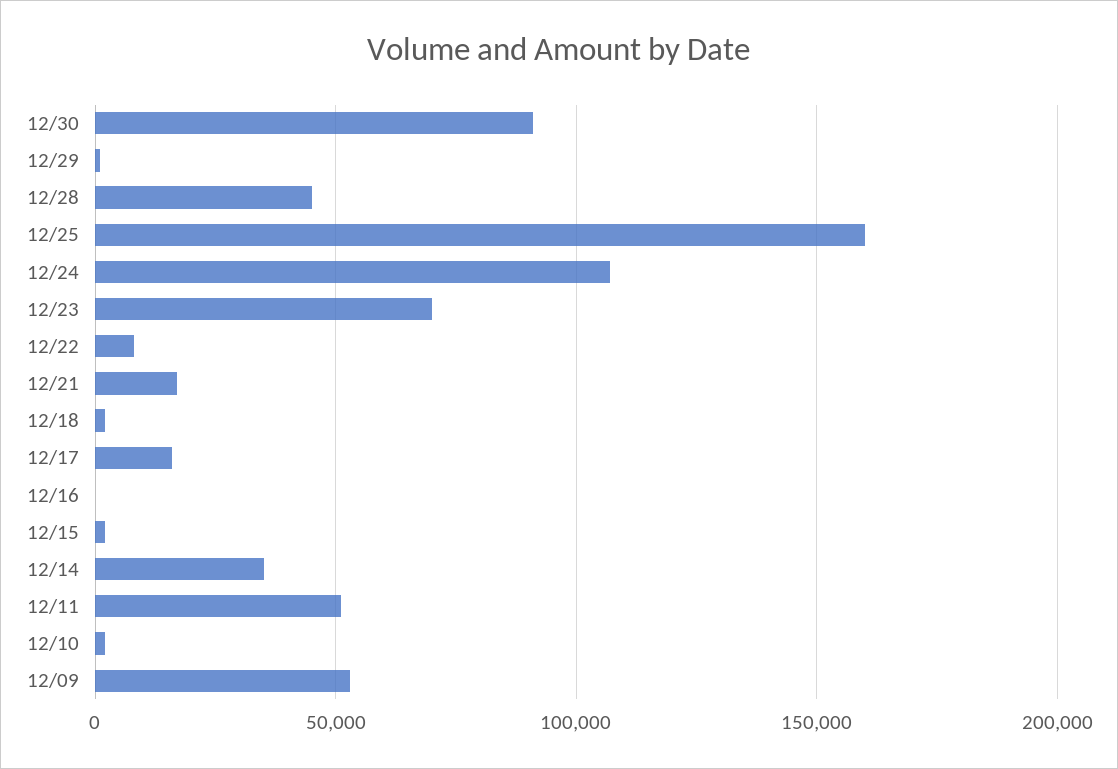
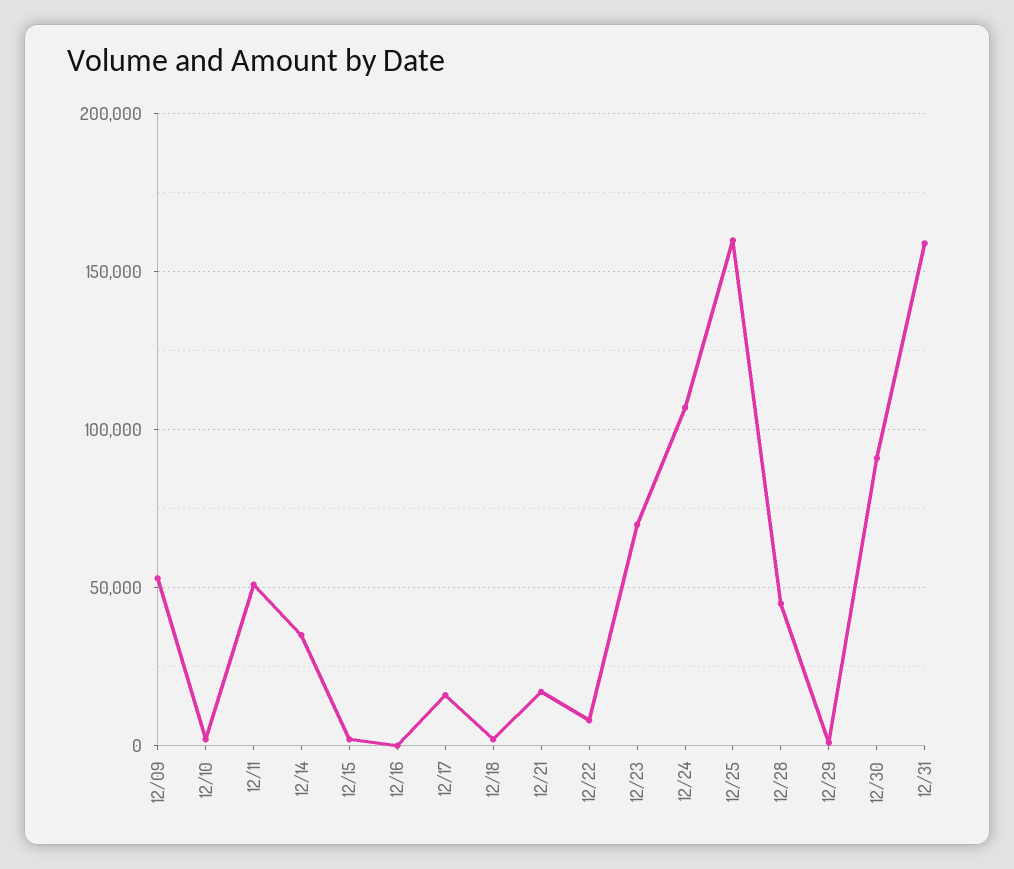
12/31: none -> 160000

